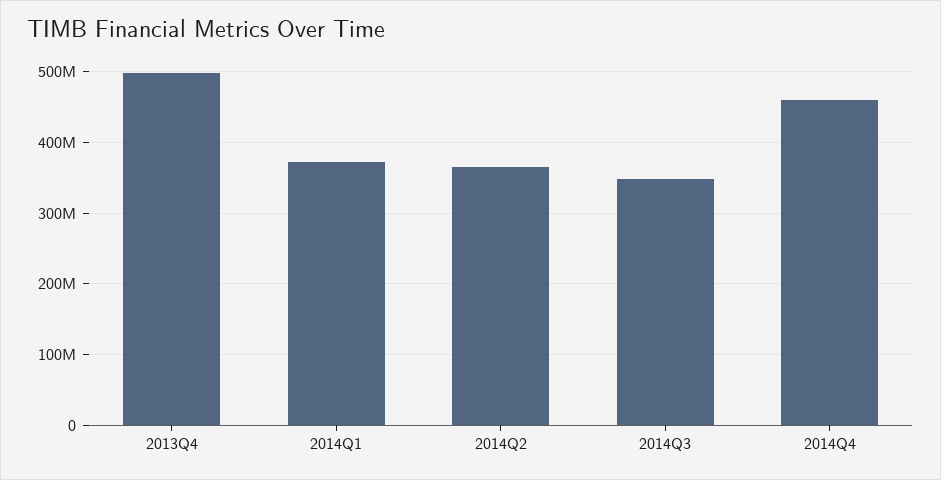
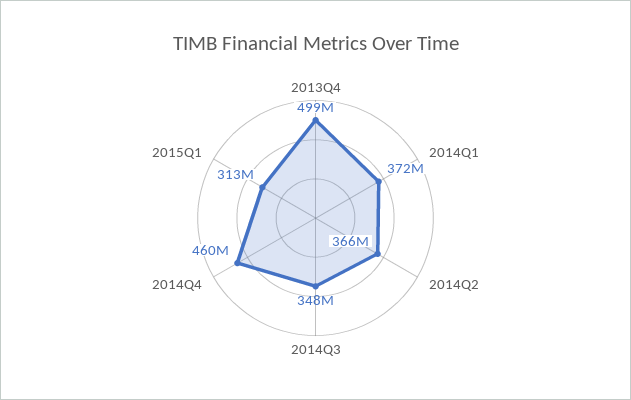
2015Q1: none -> 313000000

